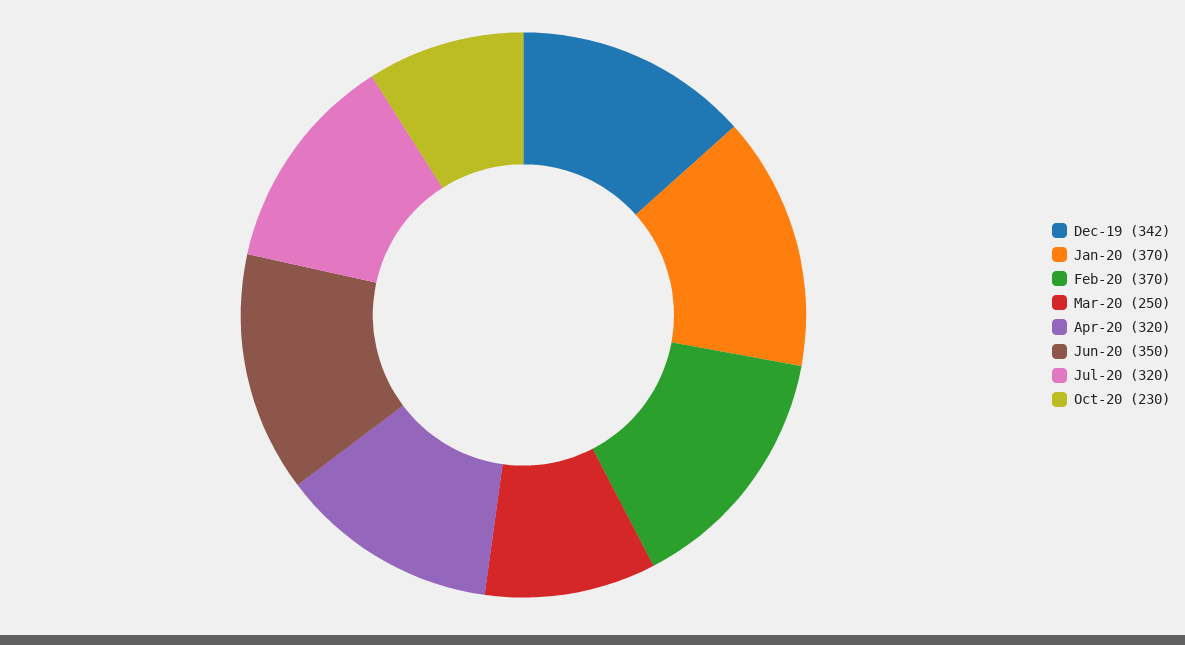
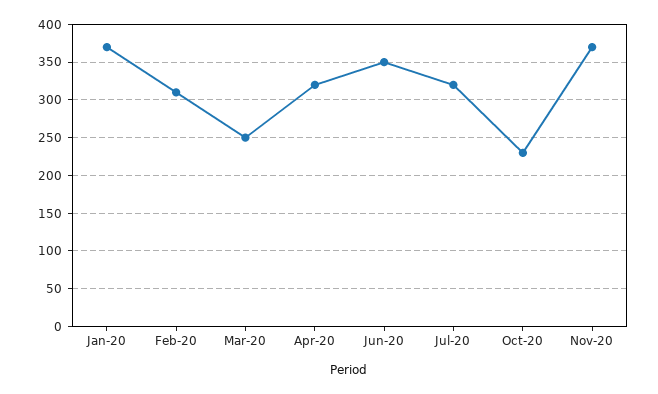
Dec-19: 342 -> none
Feb-20: 370 -> 310
Nov-20: none -> 370

